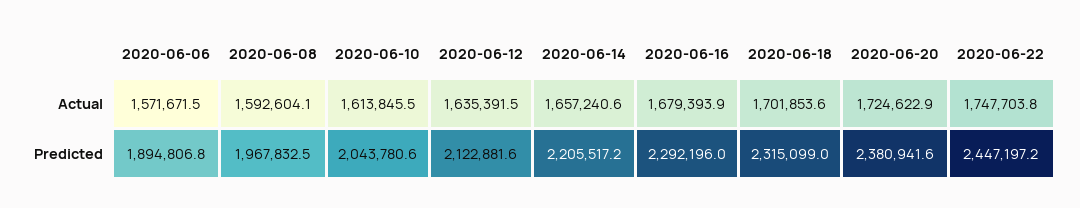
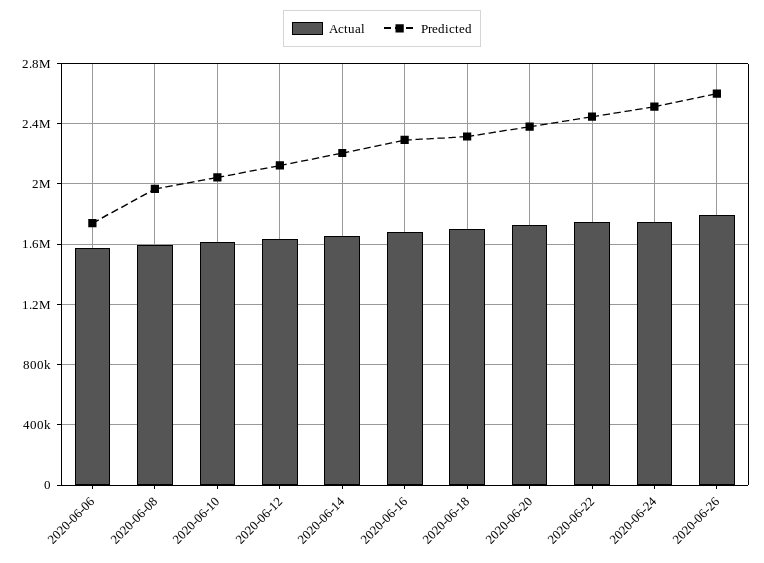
Predicted, 2020-06-06: 1894806.8 -> 1750000
Actual, 2020-06-24: none -> 1750000
Predicted, 2020-06-24: none -> 2500000
Actual, 2020-06-26: none -> 1800000
Predicted, 2020-06-26: none -> 2600000

